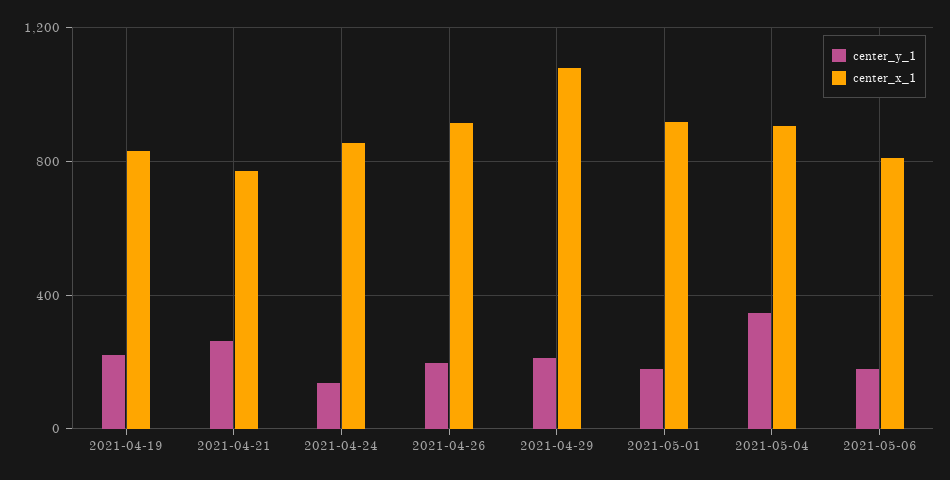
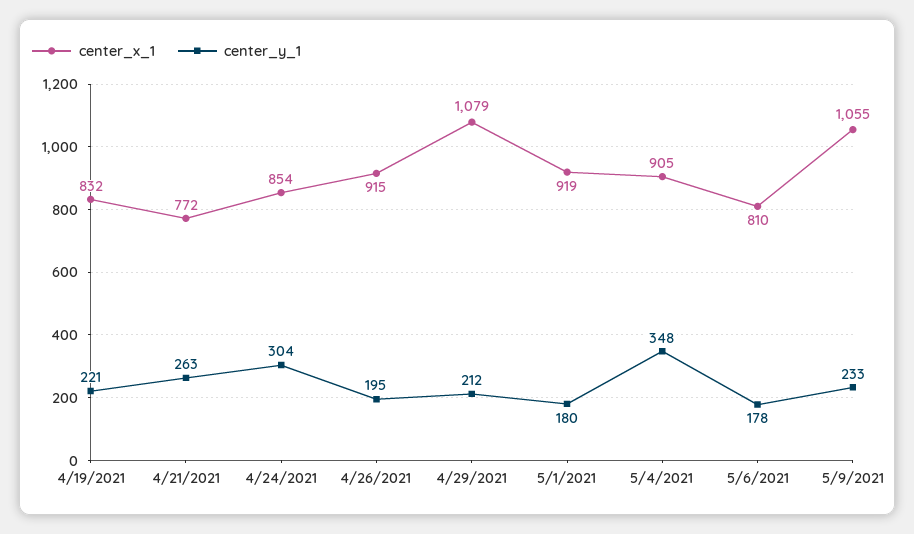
center_y_1, 2021-04-24: 150 -> 304
center_x_1, 5/9/2021: none -> 1055
center_y_1, 5/9/2021: none -> 233

